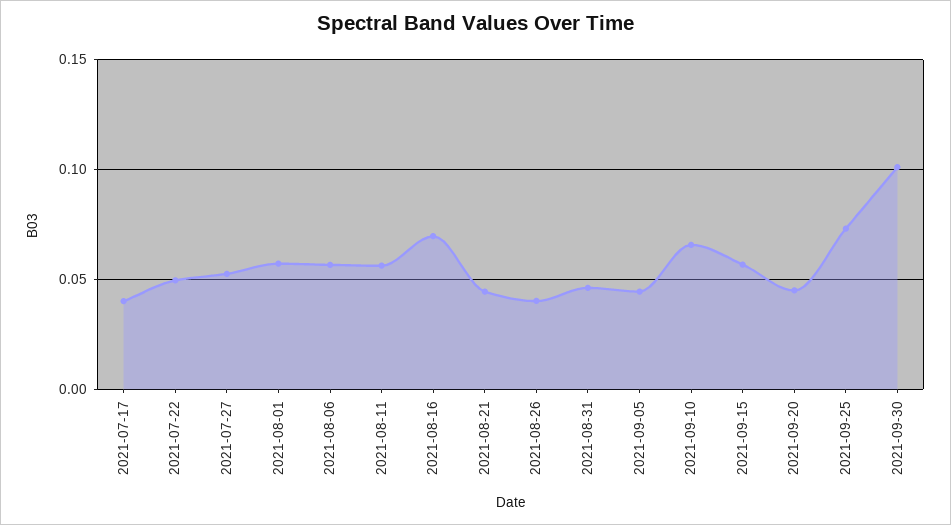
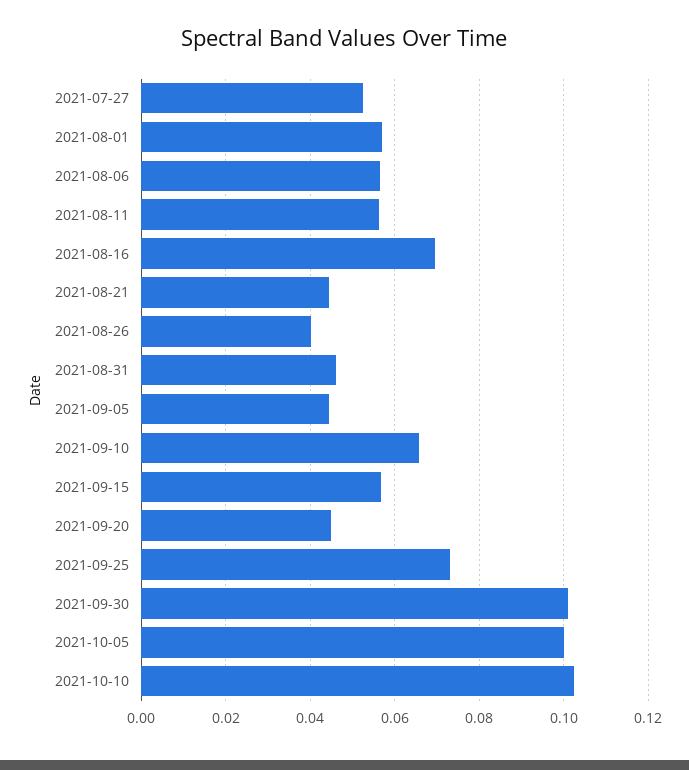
2021-07-17: 0.04 -> none
2021-07-22: 0.05 -> none
2021-10-05: none -> 0.1
2021-10-10: none -> 0.102

